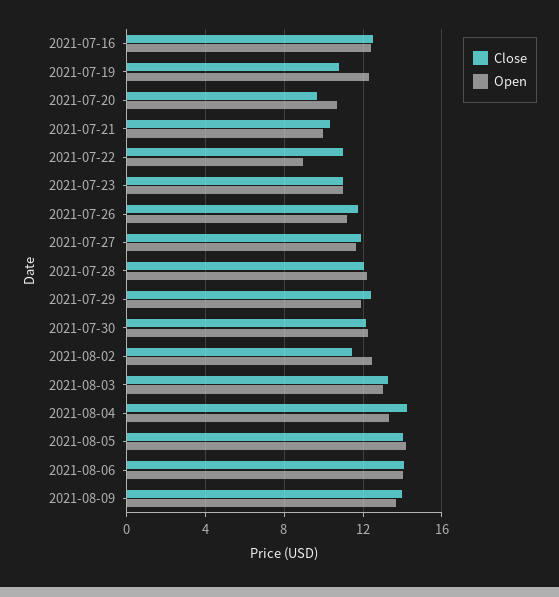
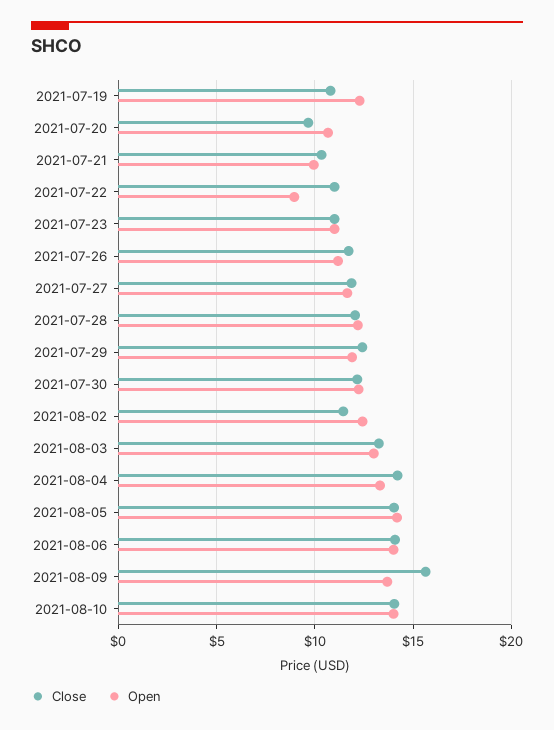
Close, 2021-07-16: 12.5 -> none
Open, 2021-07-16: 12.5 -> none
Close, 2021-08-09: 14 -> 15.5
Close, 2021-08-10: none -> 14
Open, 2021-08-10: none -> 14

